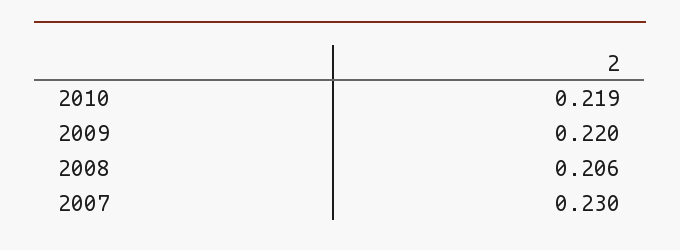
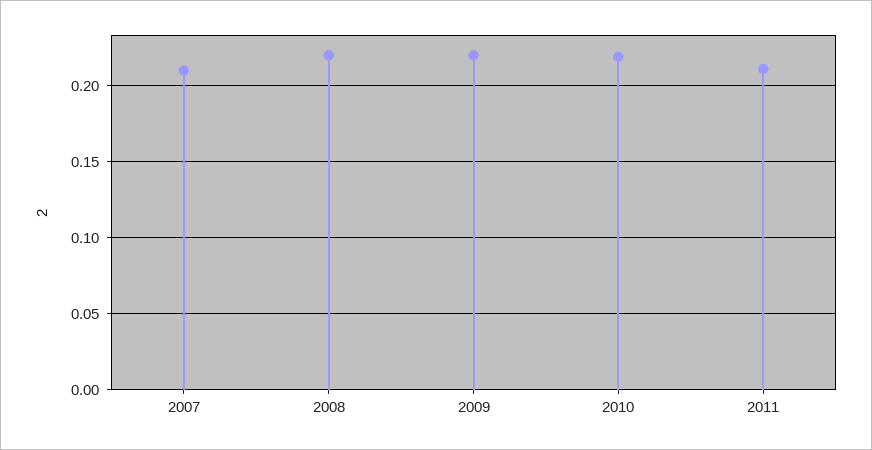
2008: 0.206 -> 0.22
2007: 0.23 -> 0.21
2011: none -> 0.21

